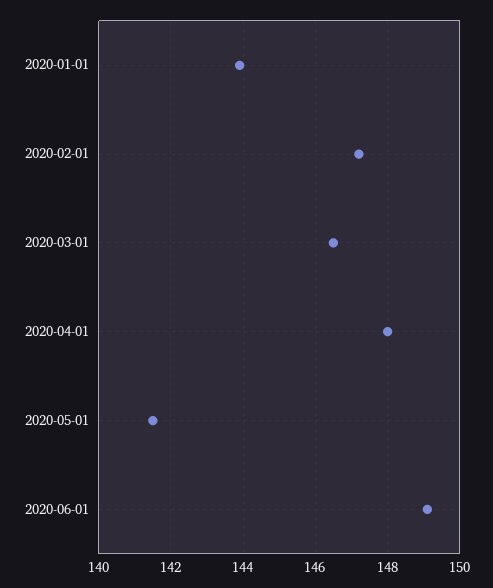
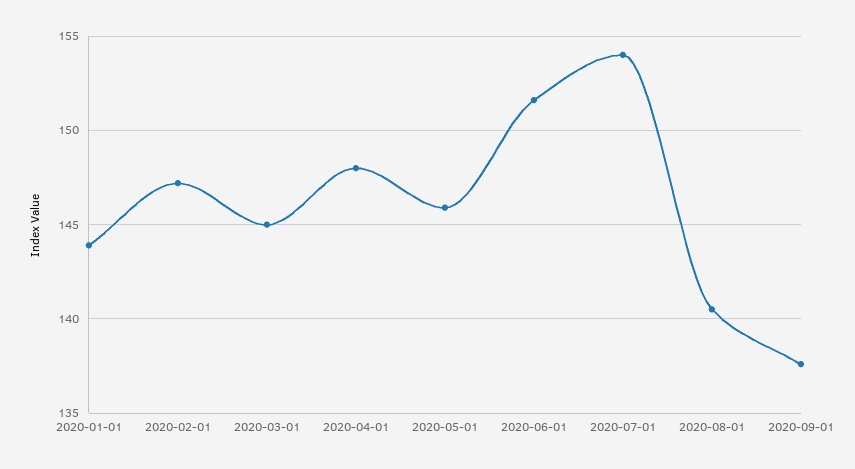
2020-03-01: 146.5 -> 145
2020-05-01: 141.5 -> 146
2020-06-01: 149 -> 151.5
2020-07-01: none -> 154
2020-08-01: none -> 140.5
2020-09-01: none -> 137.5

